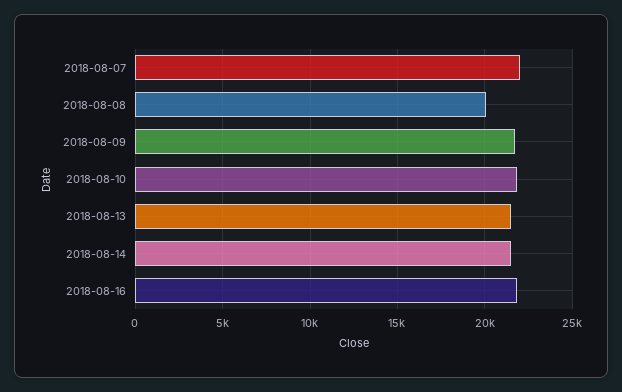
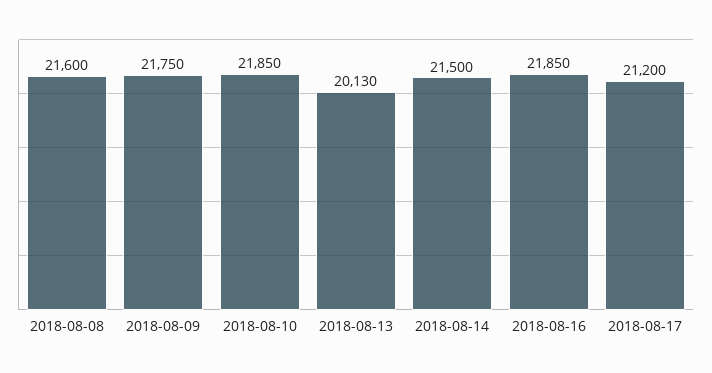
2018-08-07: 22000 -> none
2018-08-08: 20000 -> 21600
2018-08-13: 21500 -> 20130
2018-08-17: none -> 21200

